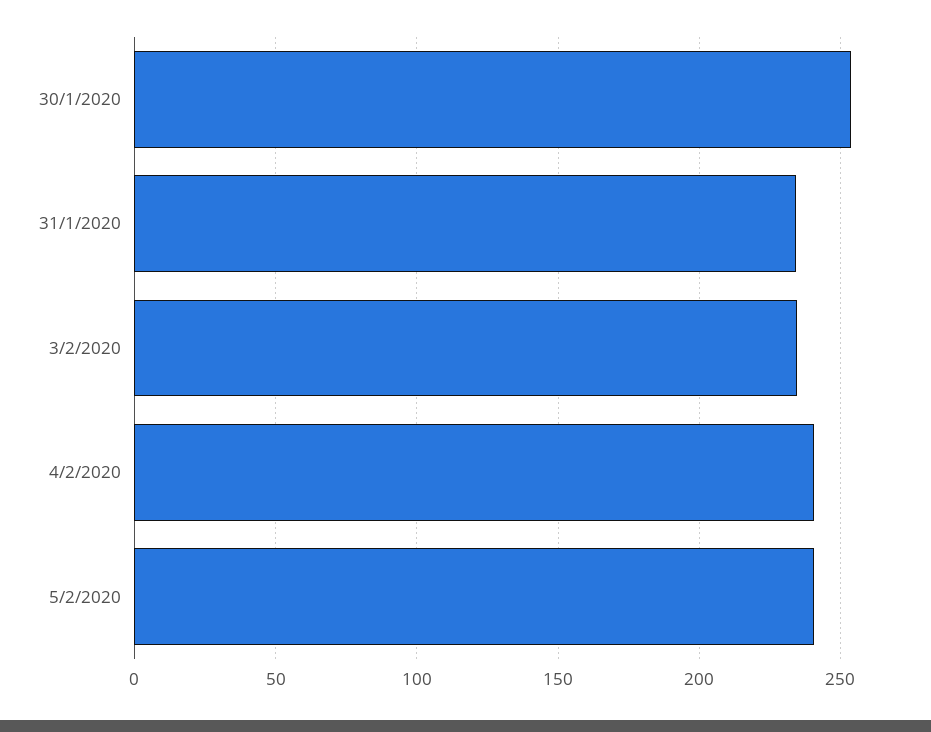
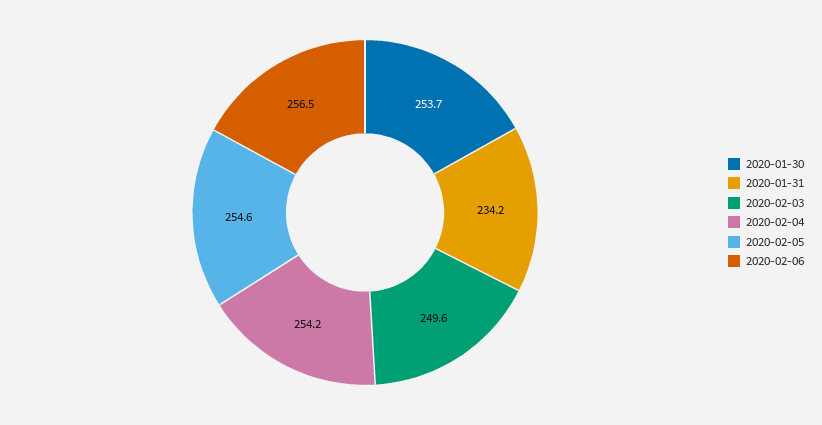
3/2/2020: 235 -> 249.6
4/2/2020: 240 -> 254.2
5/2/2020: 240 -> 254.6
2020-02-06: none -> 256.5

